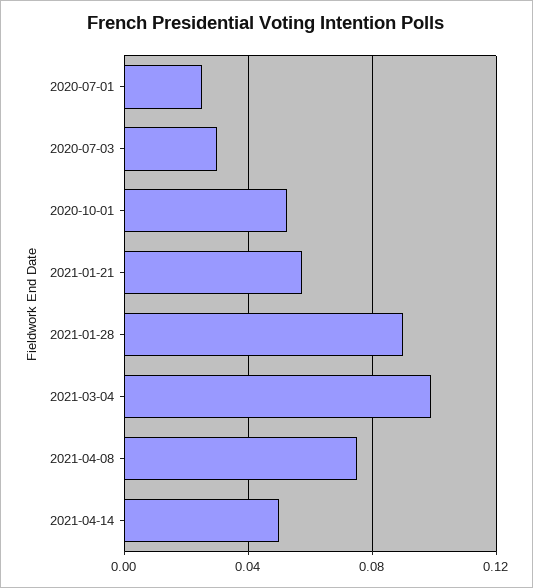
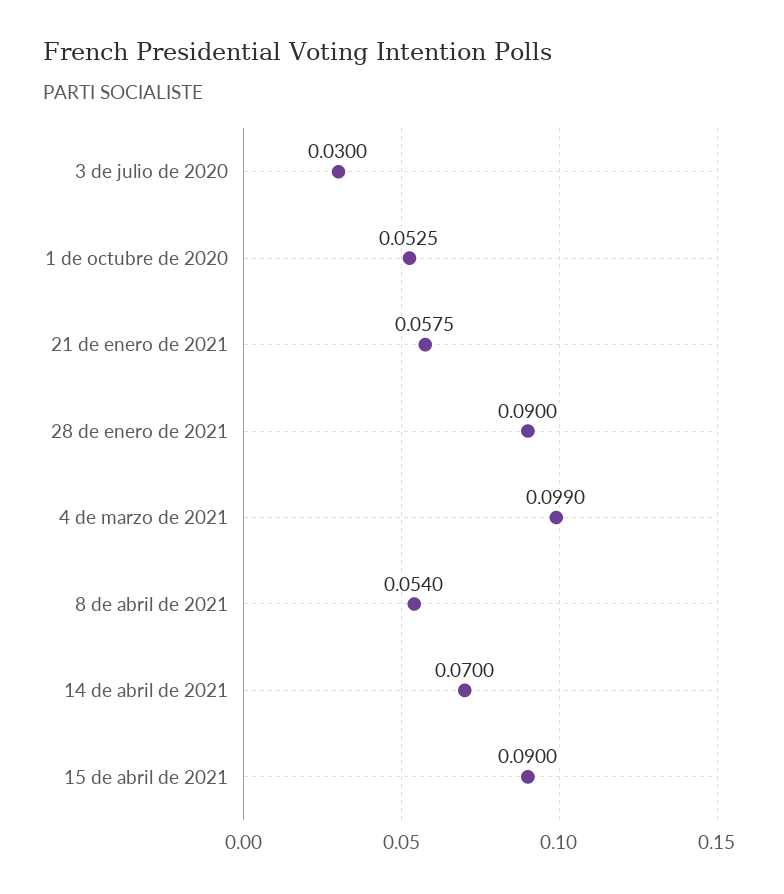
2020-07-01: 0.025 -> none
2021-04-08: 0.075 -> 0.054
2021-04-14: 0.05 -> 0.07
15 de abril de 2021: none -> 0.09

